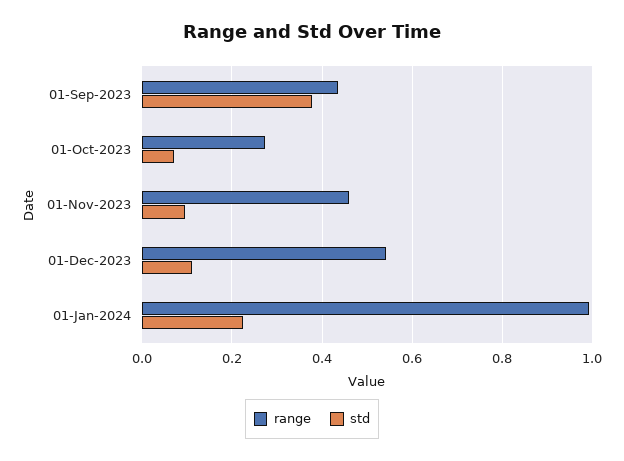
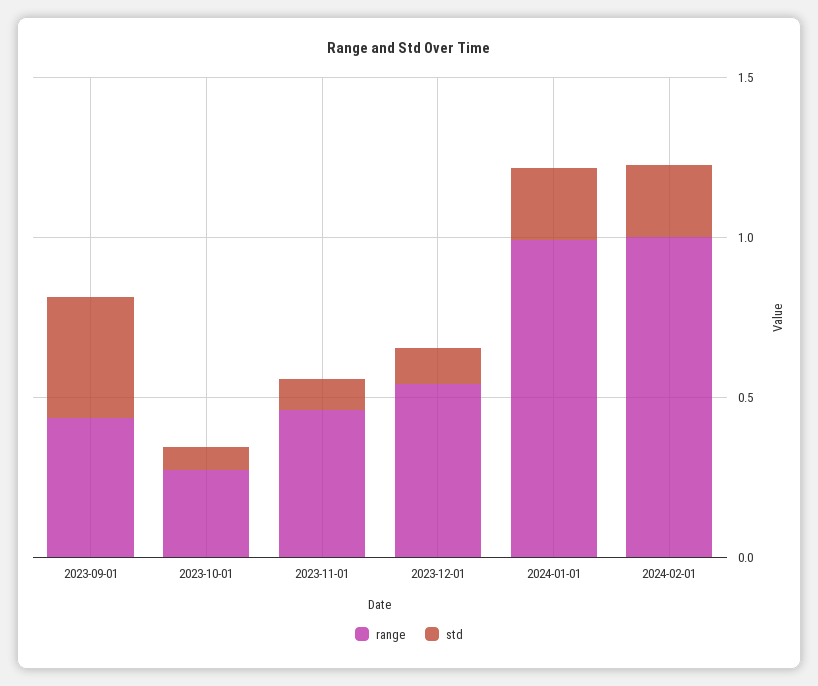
range, 2024-02-01: none -> 1
std, 2024-02-01: none -> 0.2

